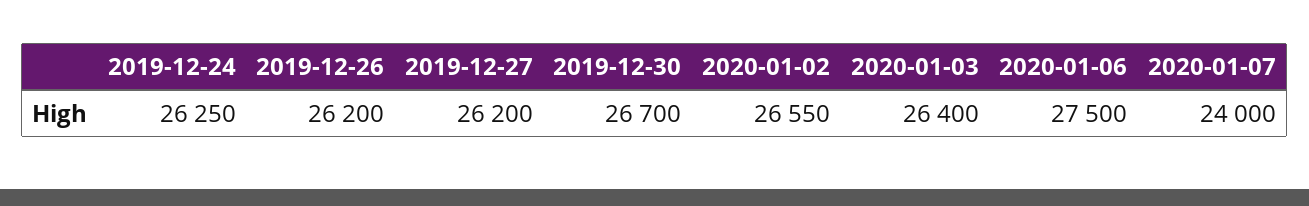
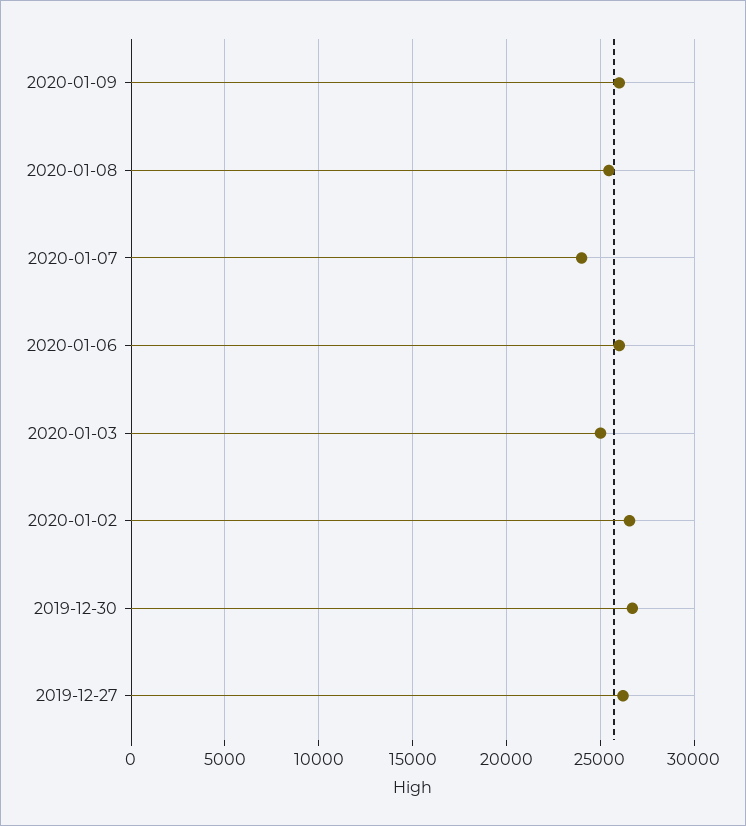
2019-12-24: 26250 -> none
2019-12-26: 26200 -> none
2020-01-03: 26400 -> 25000
2020-01-06: 27500 -> 26000
2020-01-09: none -> 26000
2020-01-08: none -> 25500

